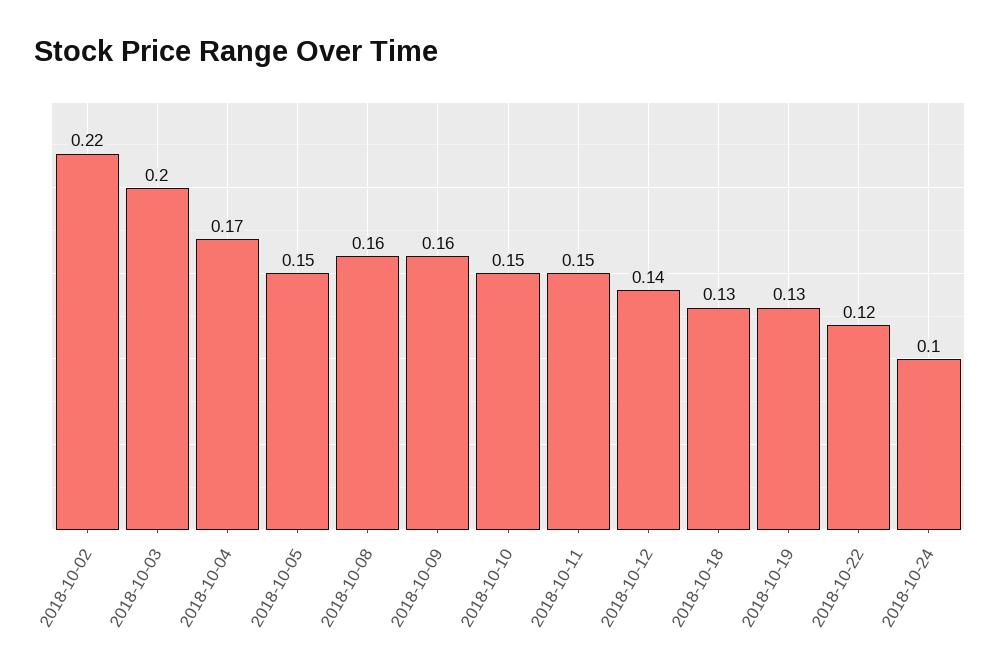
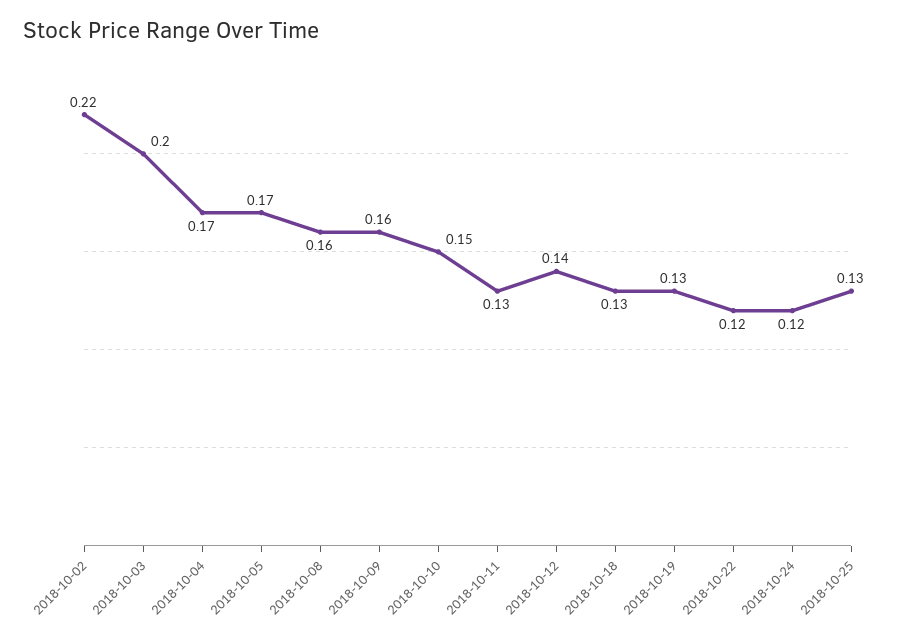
2018-10-05: 0.15 -> 0.17
2018-10-11: 0.15 -> 0.13
2018-10-24: 0.1 -> 0.12
2018-10-25: none -> 0.13

